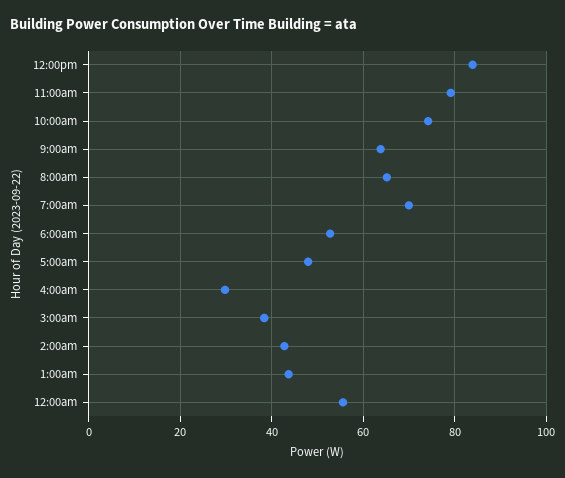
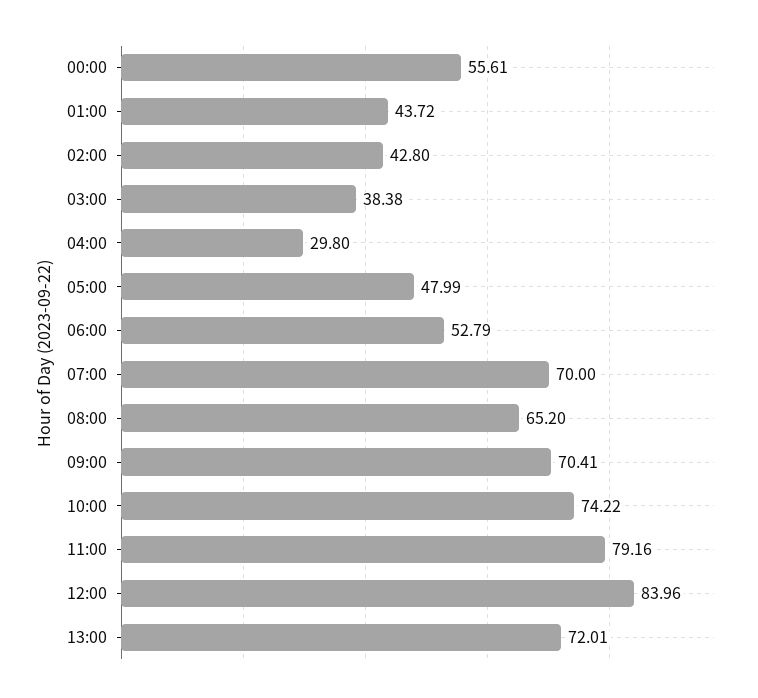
9:00am: 64 -> 70.41
13:00: none -> 72.01

